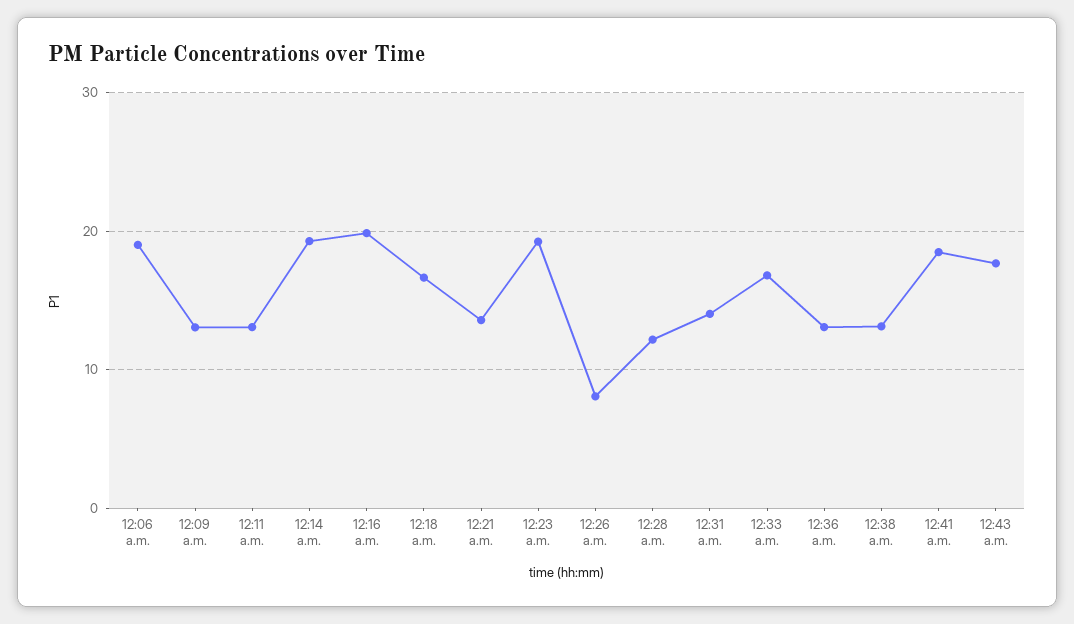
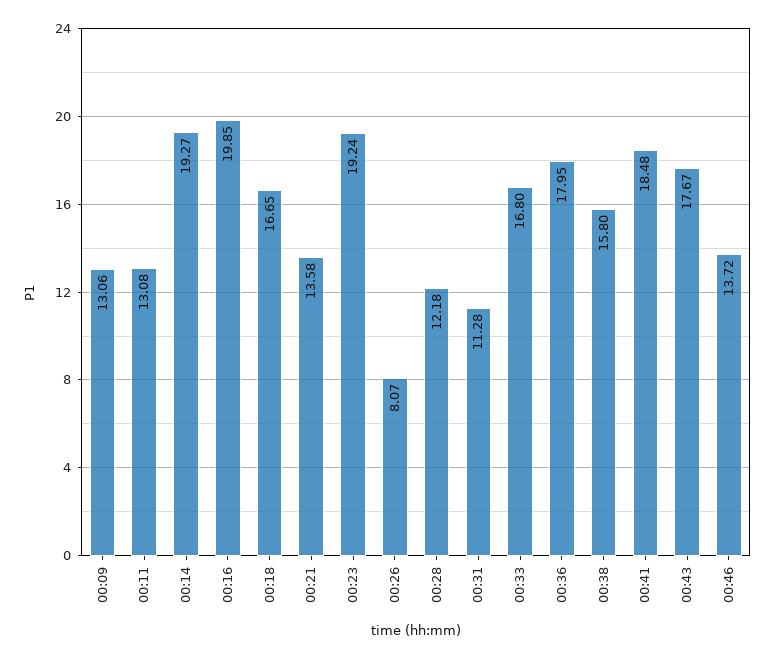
12:06 a.m.: 19 -> none
12:31 a.m.: 14 -> 11.28
12:36 a.m.: 13 -> 17.95
12:38 a.m.: 13 -> 15.8
00:46: none -> 13.72

